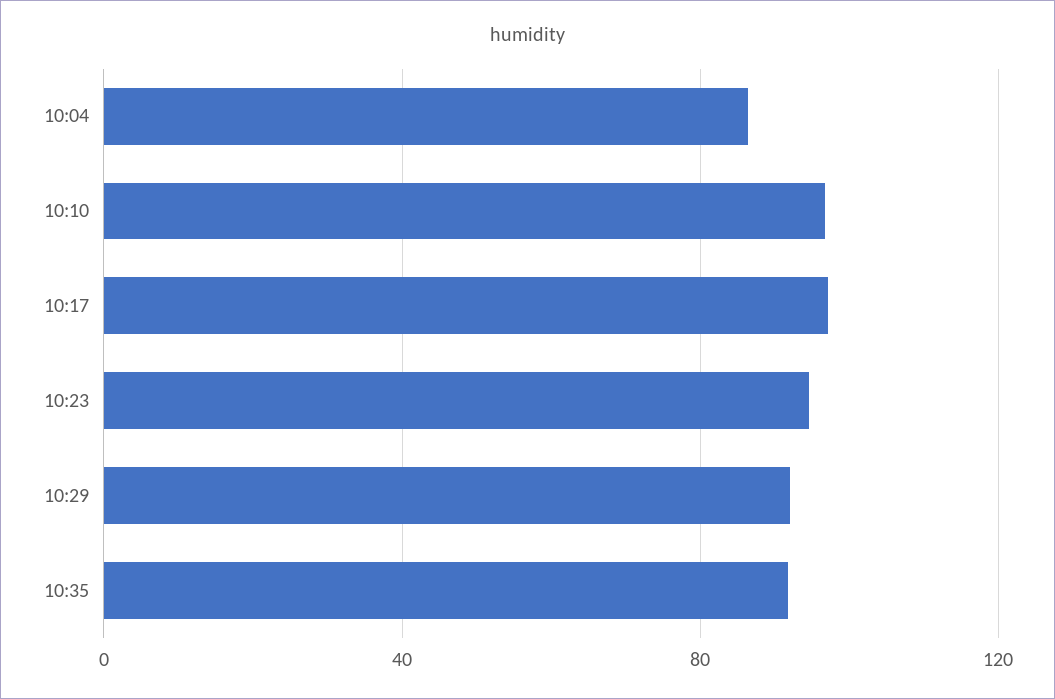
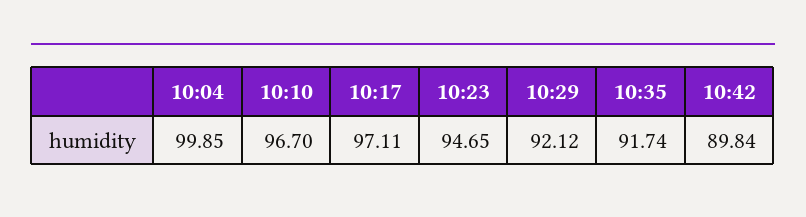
10:04: 85 -> 99.85
10:42: none -> 89.84

